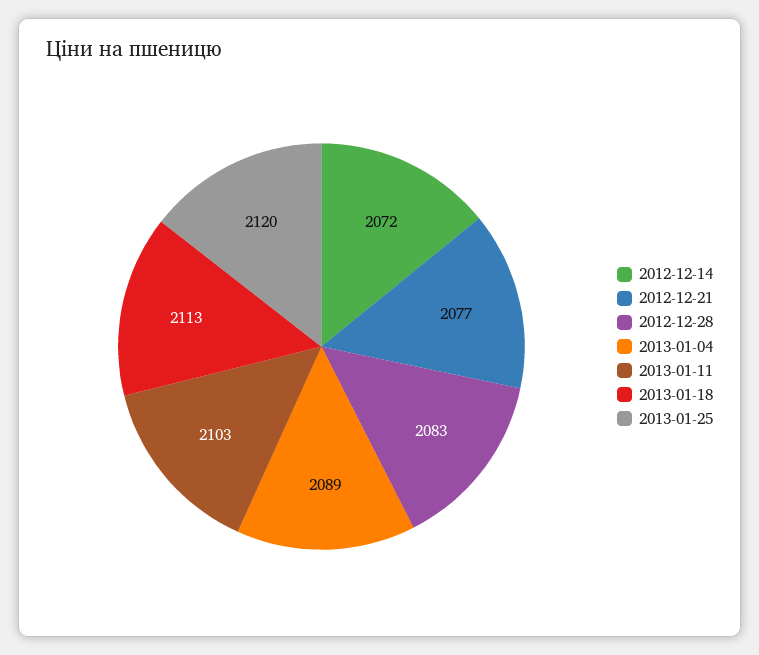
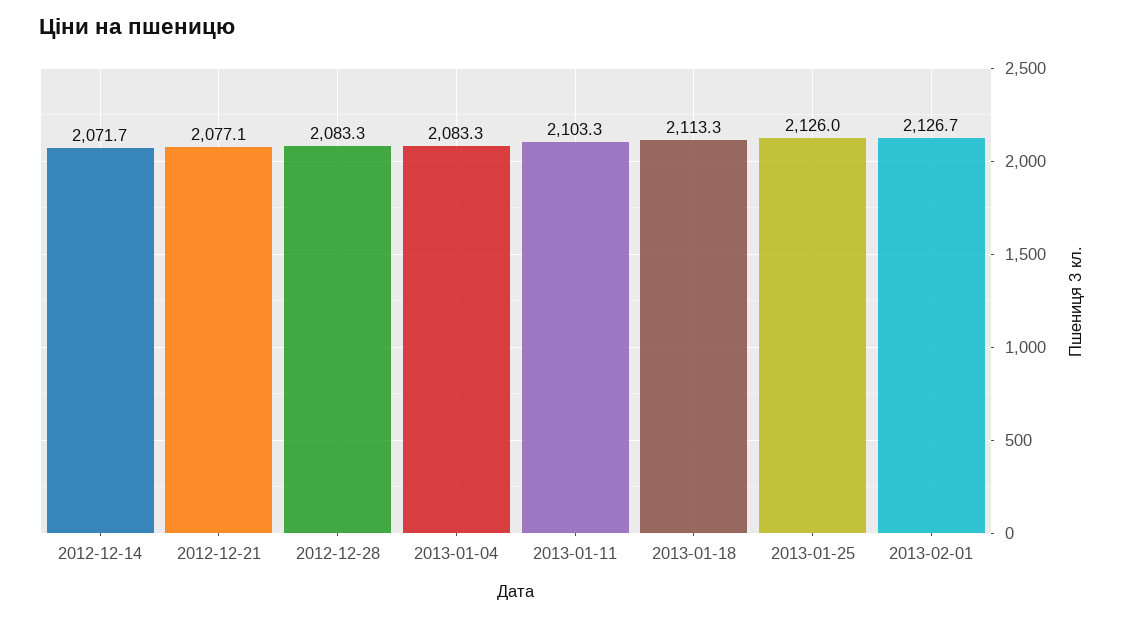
2013-01-04: 2089 -> 2083.3
2013-01-25: 2120 -> 2126
2013-02-01: none -> 2126.7

